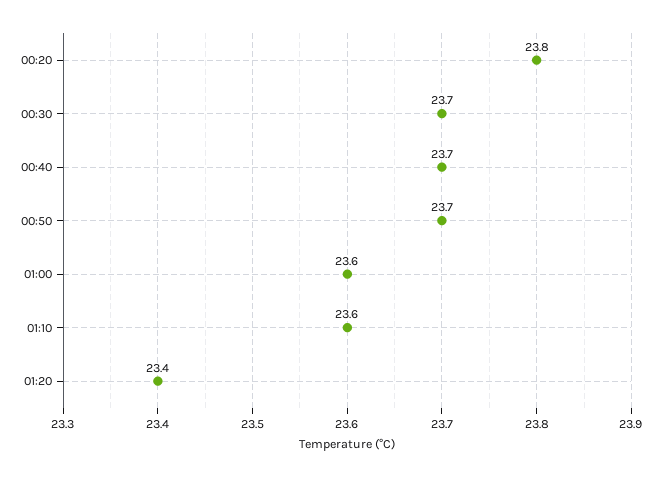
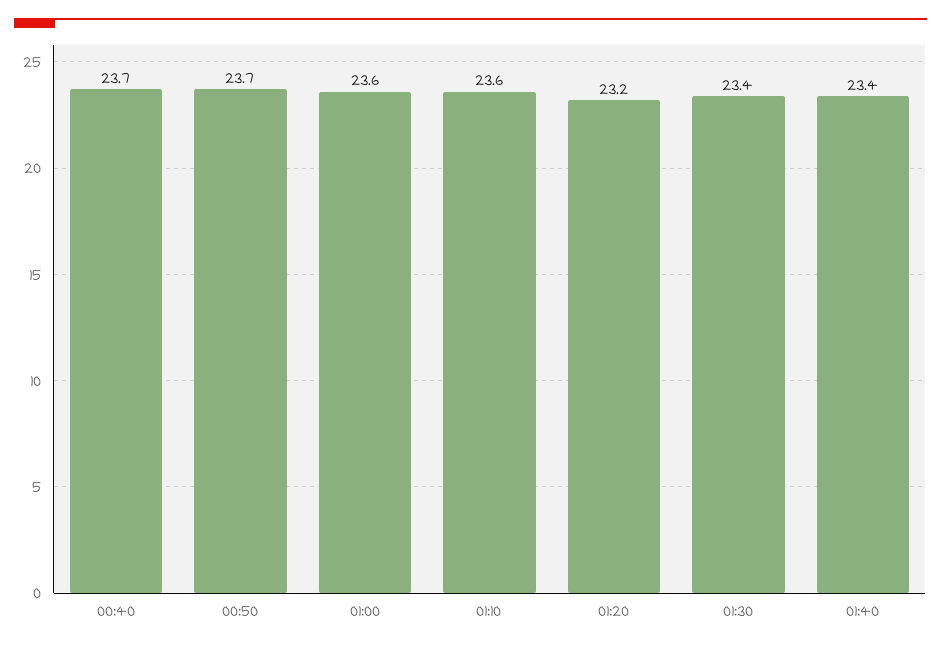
00:20: 23.8 -> none
00:30: 23.7 -> none
01:20: 23.4 -> 23.2
01:30: none -> 23.4
01:40: none -> 23.4

